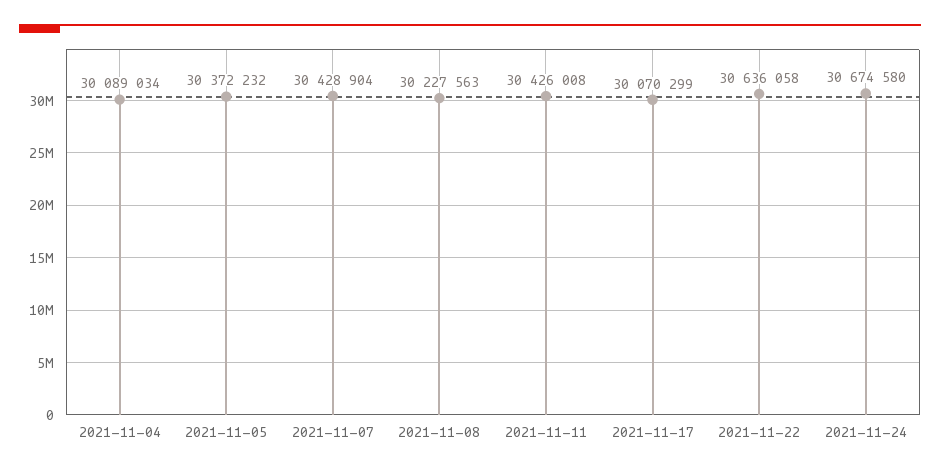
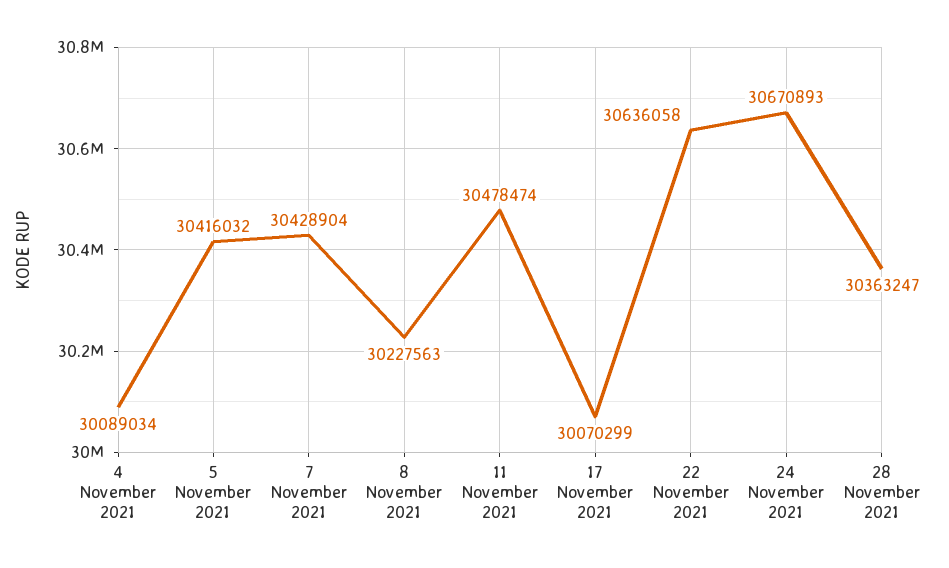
2021-11-05: 30372232 -> 30416032
2021-11-11: 30426008 -> 30478474
2021-11-24: 30674580 -> 30670893
28 November 2021: none -> 30363247

